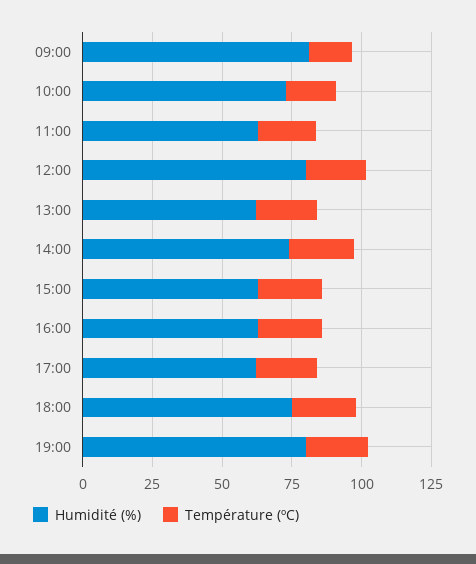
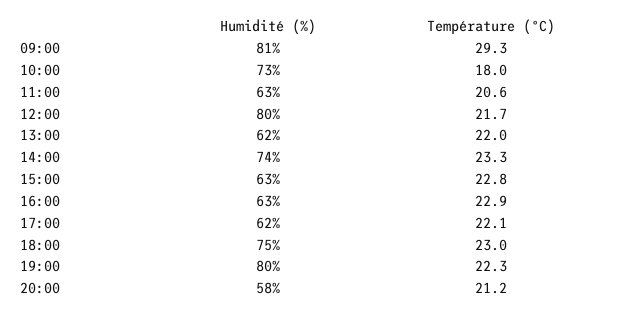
Température (ºC), 09:00: 15 -> 29.3
Humidité (%), 20:00: none -> 58
Température (ºC), 20:00: none -> 21.2

